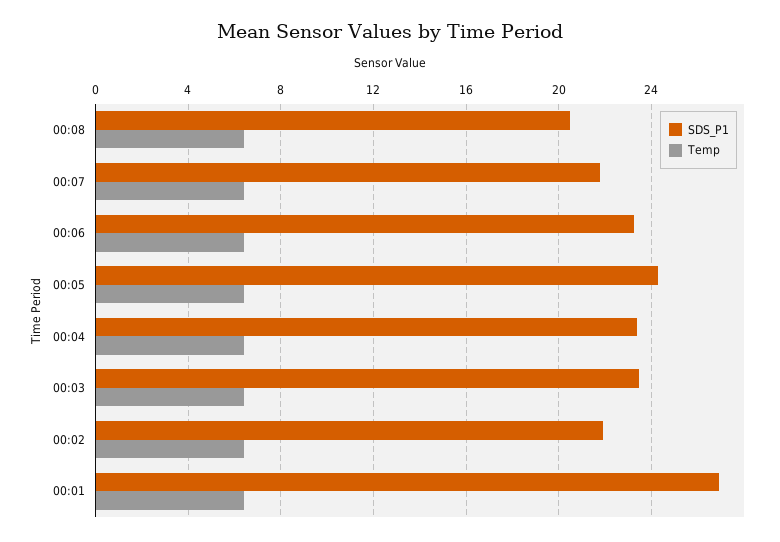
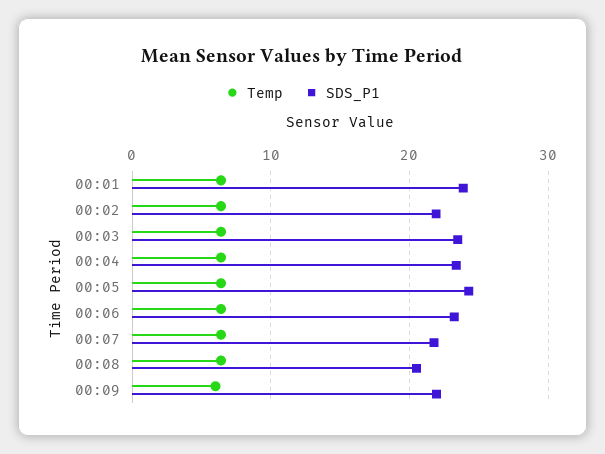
SDS_P1, 00:01: 27 -> 24
Temp, 00:09: none -> 6
SDS_P1, 00:09: none -> 22

